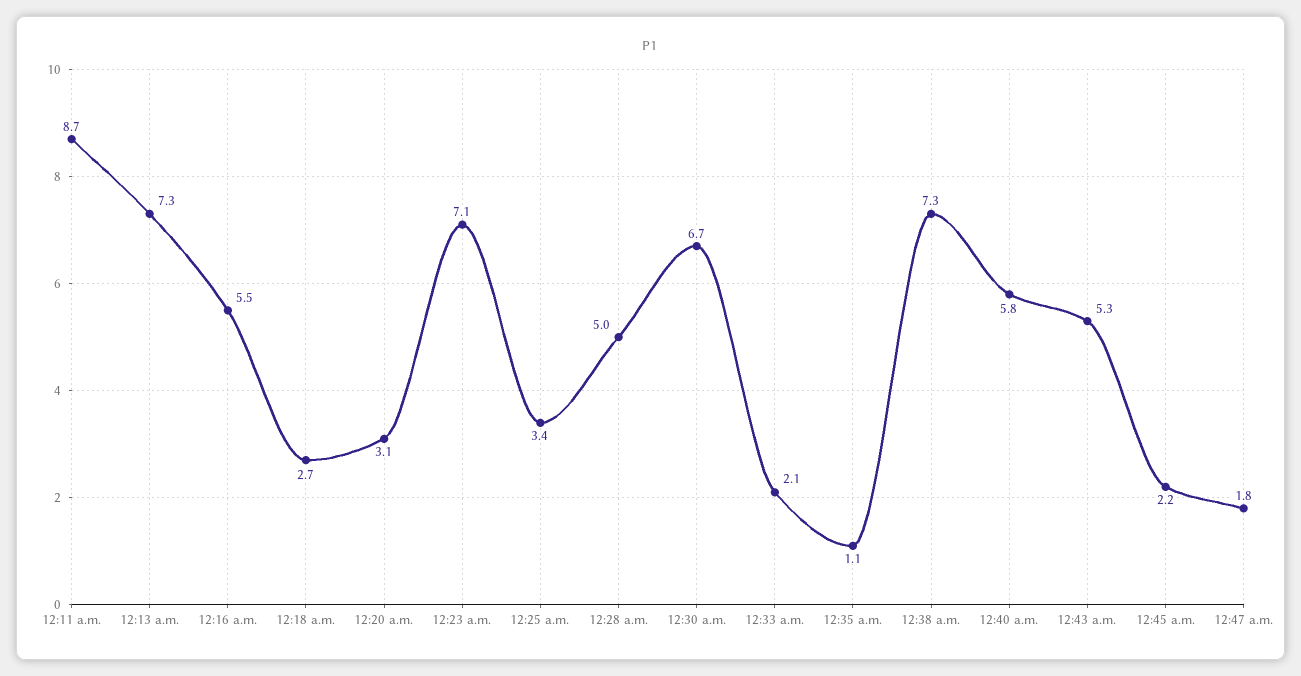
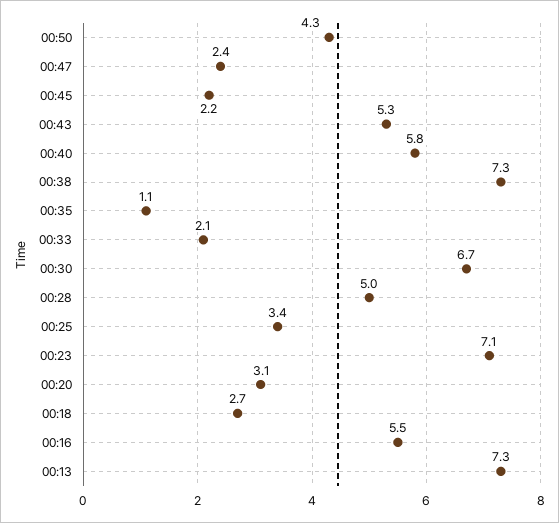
12:11 a.m.: 8.7 -> none
12:47 a.m.: 1.8 -> 2.4
00:50: none -> 4.3

